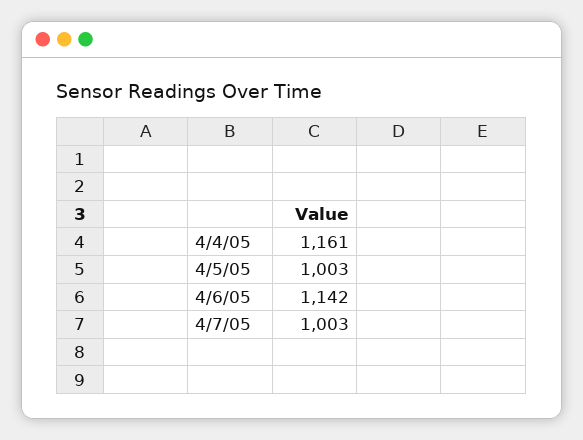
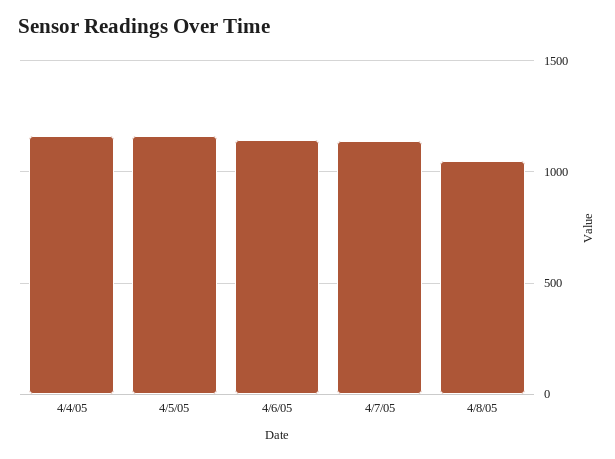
4/5/05: 1003 -> 1150
4/7/05: 1003 -> 1150
4/8/05: none -> 1050

